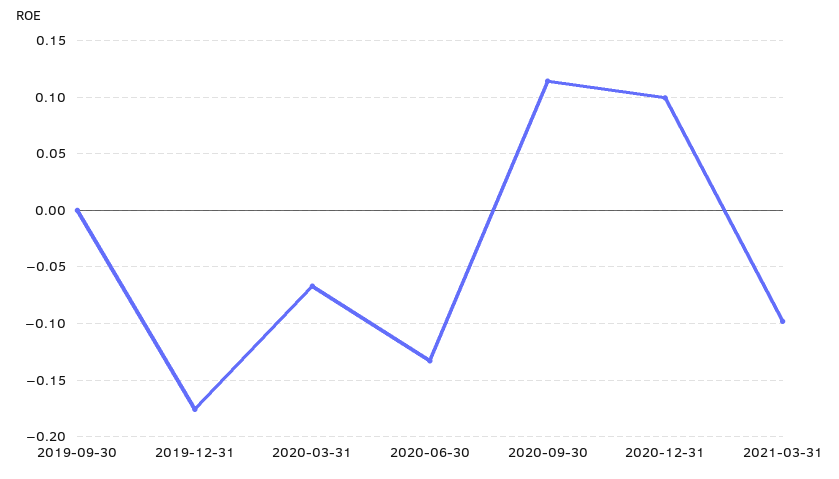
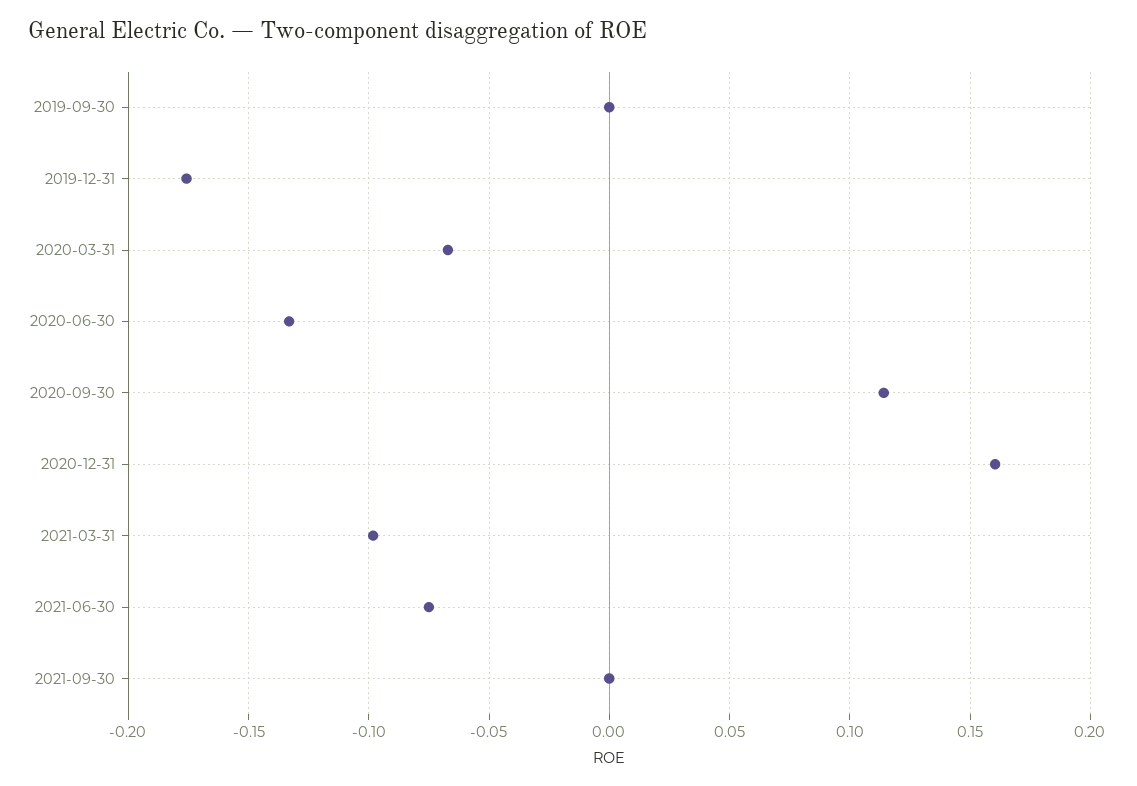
2020-12-31: 0.1 -> 0.16
2021-06-30: none -> -0.075
2021-09-30: none -> 0

